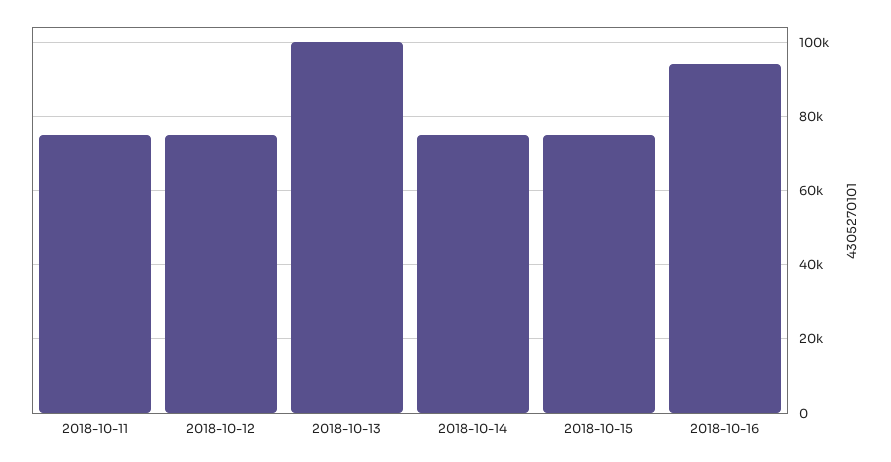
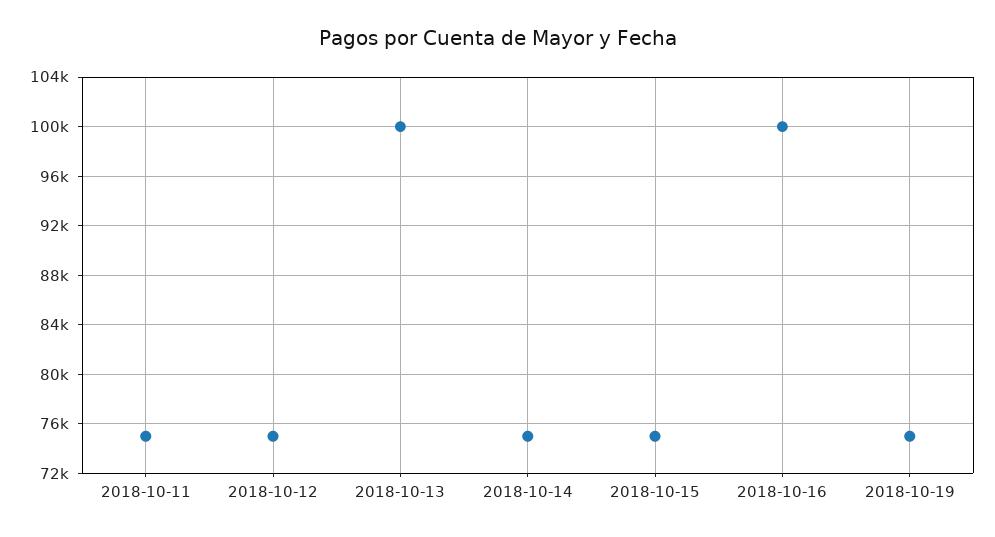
2018-10-16: 94000 -> 100000
2018-10-19: none -> 75000

